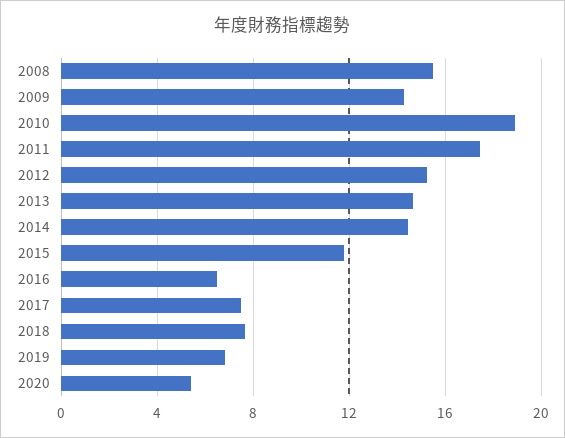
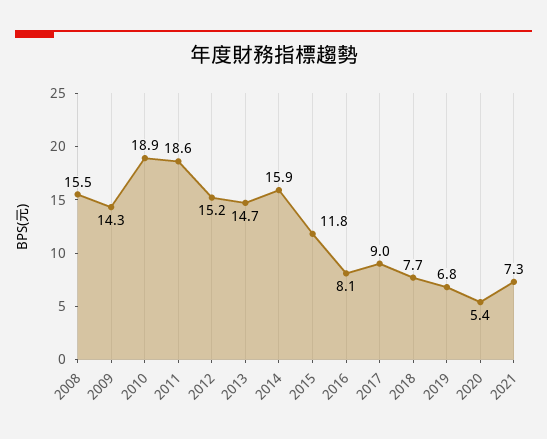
2011: 17.5 -> 18.6
2014: 14.5 -> 15.9
2016: 6.5 -> 8.1
2017: 7.5 -> 9
2021: none -> 7.3

